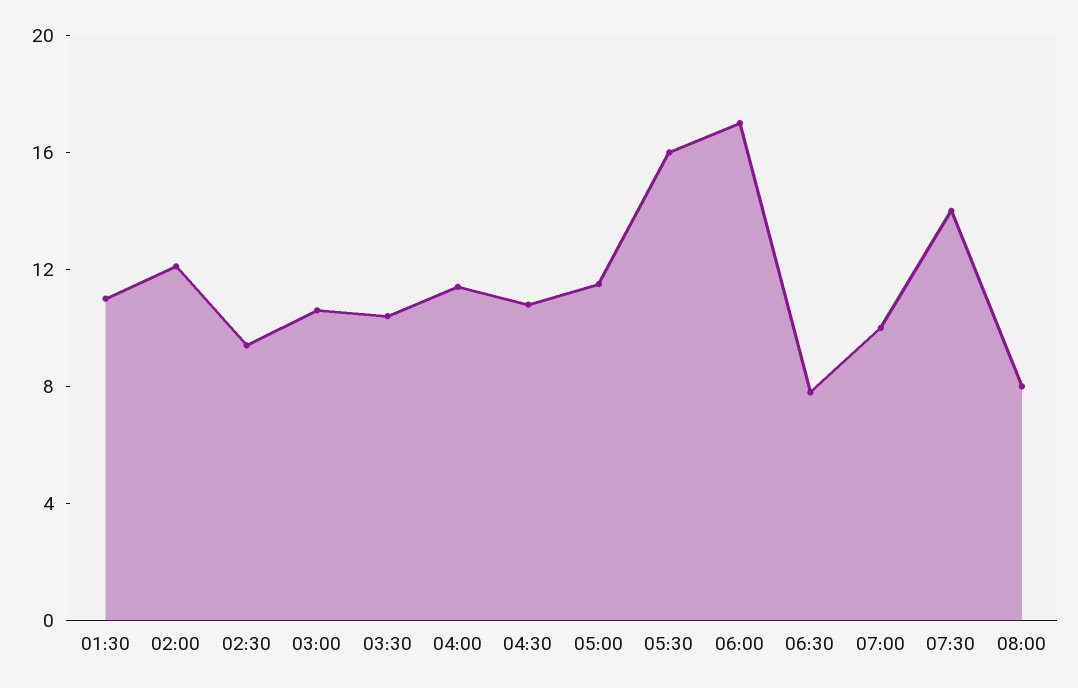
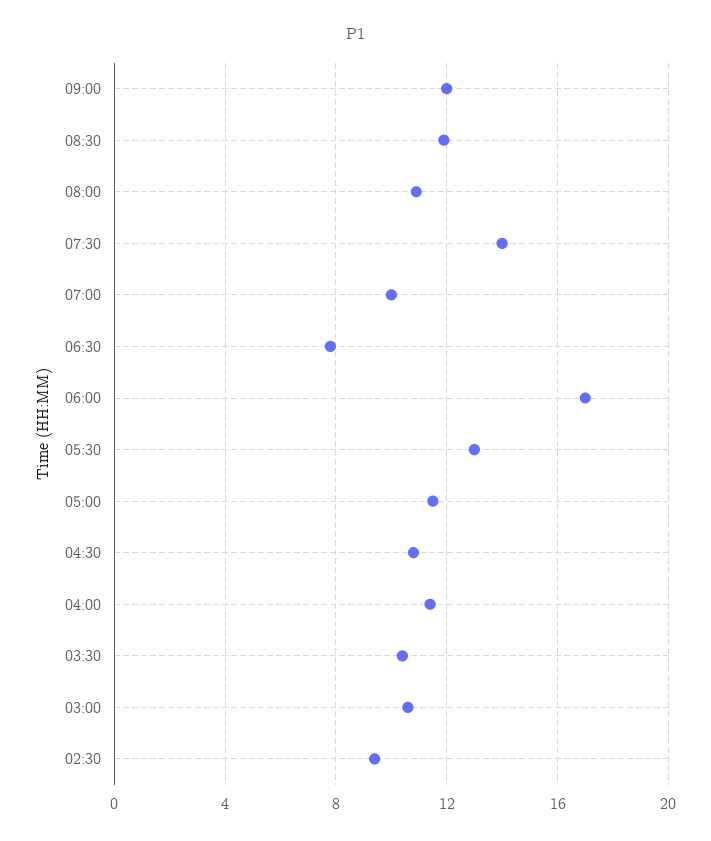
01:30: 11 -> none
02:00: 12 -> none
05:30: 16 -> 13
08:00: 8 -> 11
09:00: none -> 12
08:30: none -> 12

